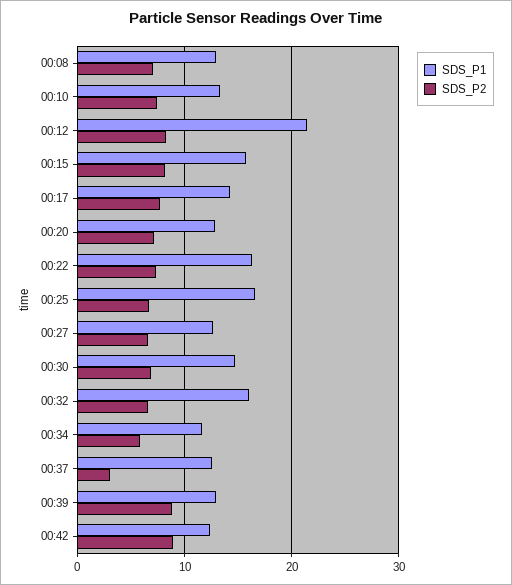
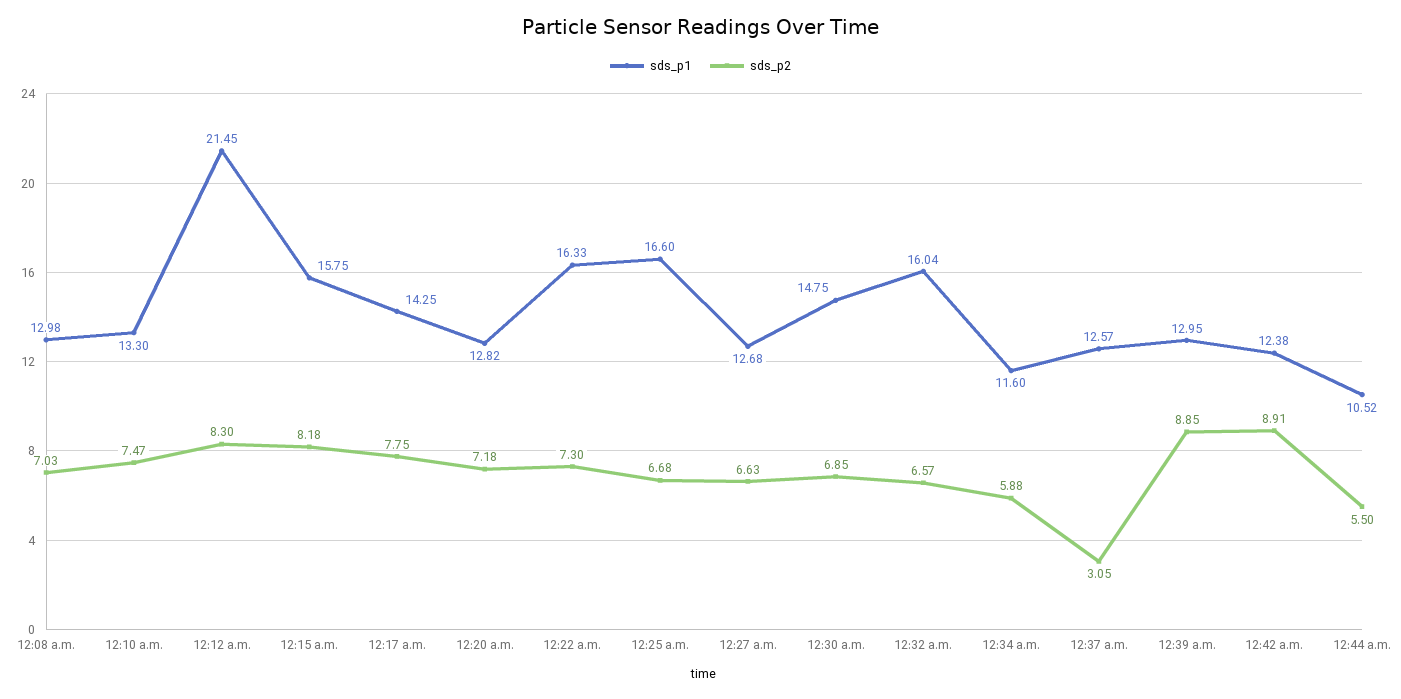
SDS_P1, 12:44 a.m.: none -> 10.52
SDS_P2, 12:44 a.m.: none -> 5.5

